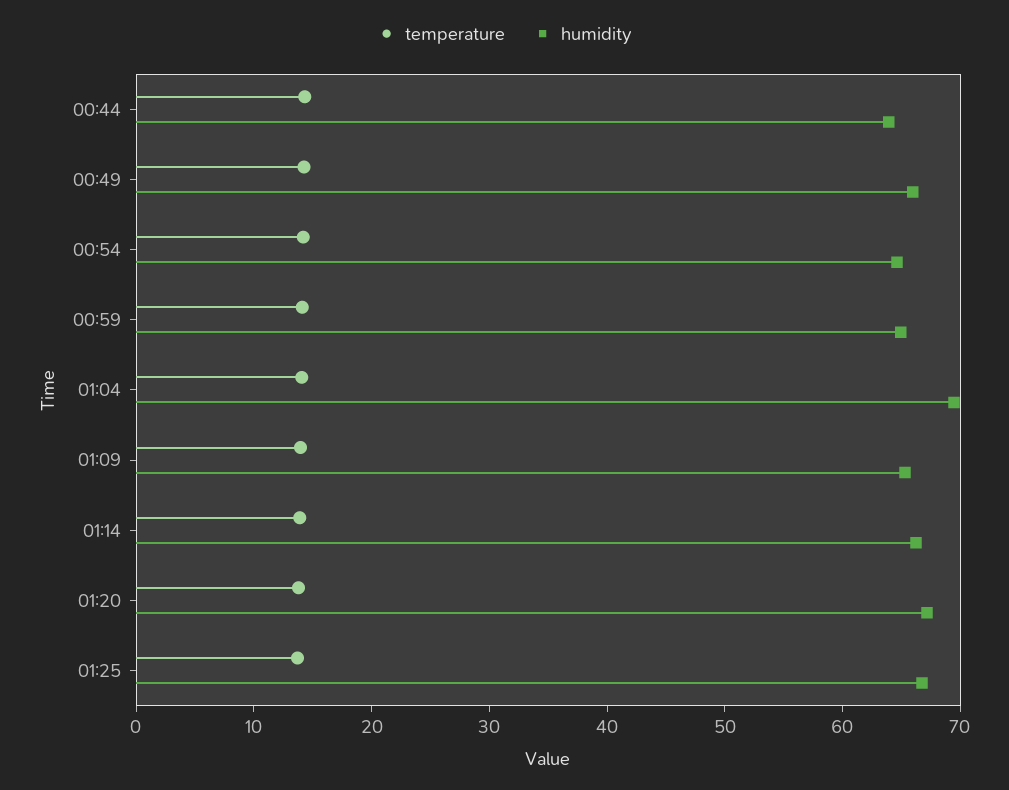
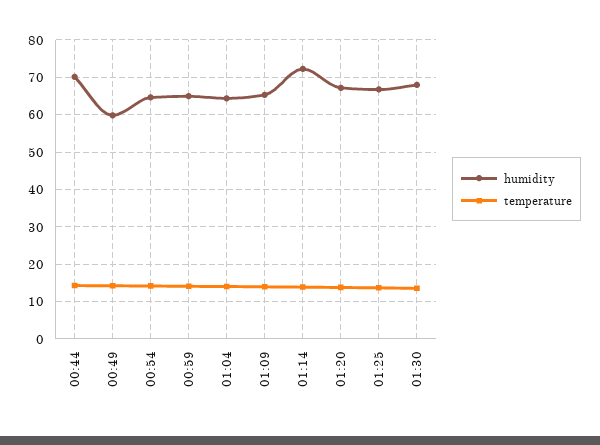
humidity, 00:44: 64 -> 70
humidity, 00:49: 66 -> 60
humidity, 01:04: 70 -> 64
humidity, 01:14: 66 -> 72
humidity, 01:30: none -> 68
temperature, 01:30: none -> 14

